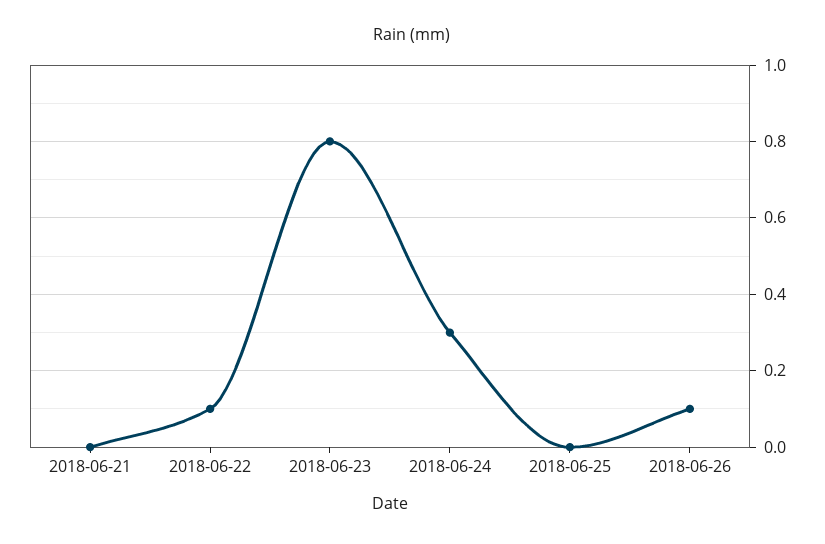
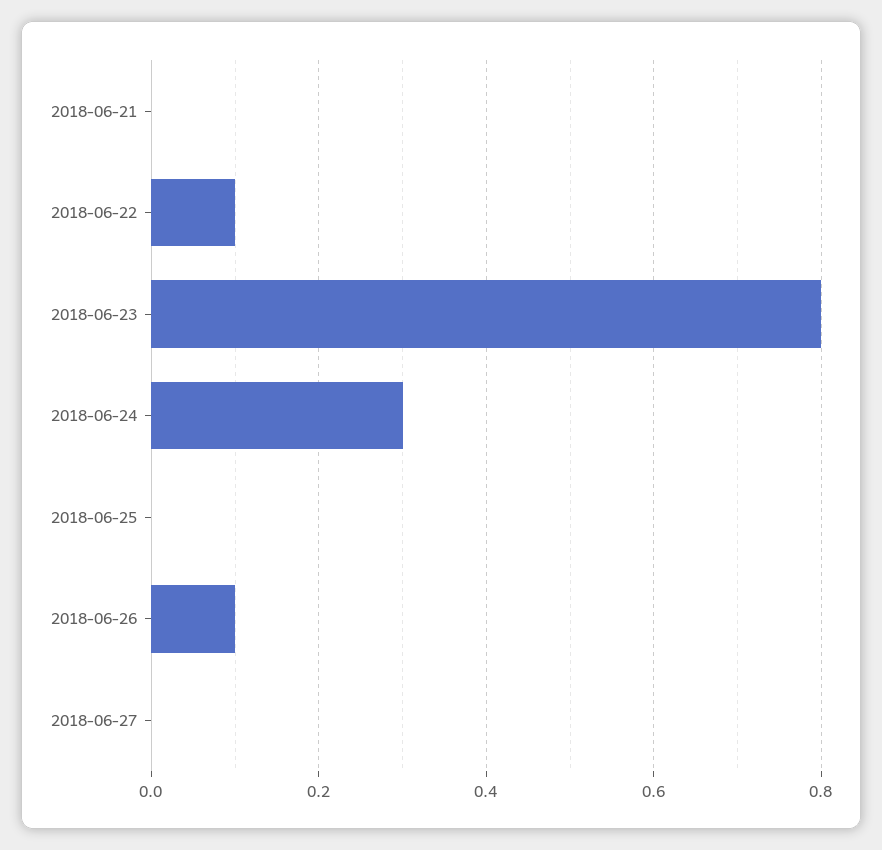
2018-06-27: none -> 0

